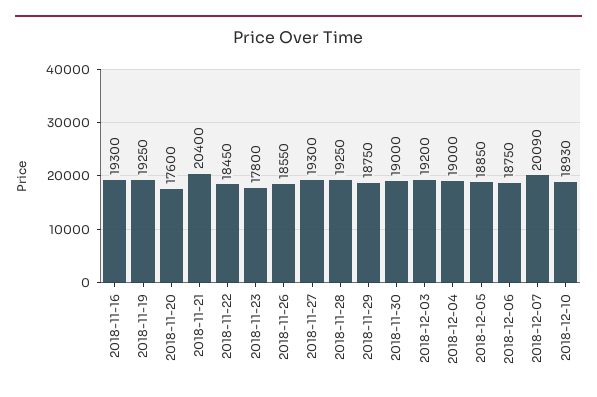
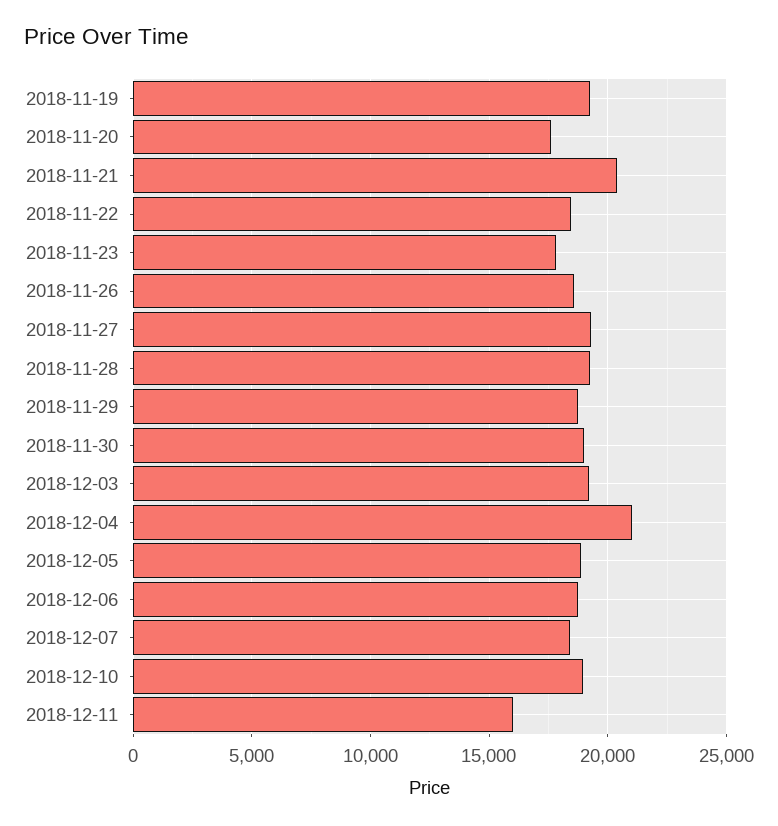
2018-11-16: 19300 -> none
2018-12-04: 19000 -> 21000
2018-12-07: 20090 -> 18500
2018-12-11: none -> 16000

